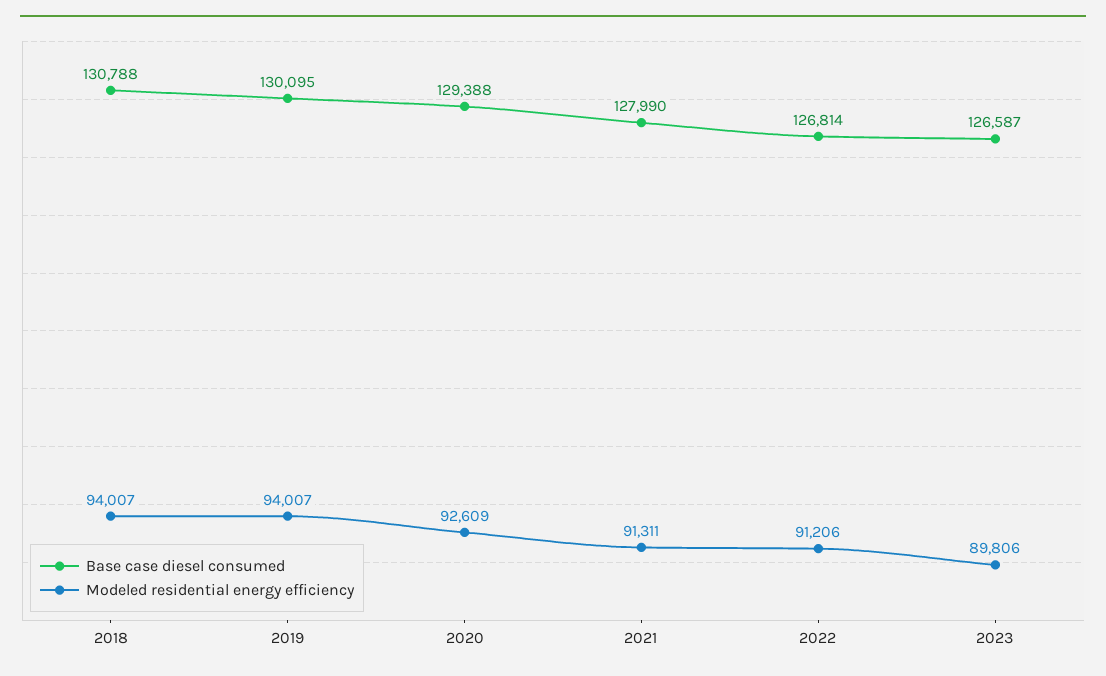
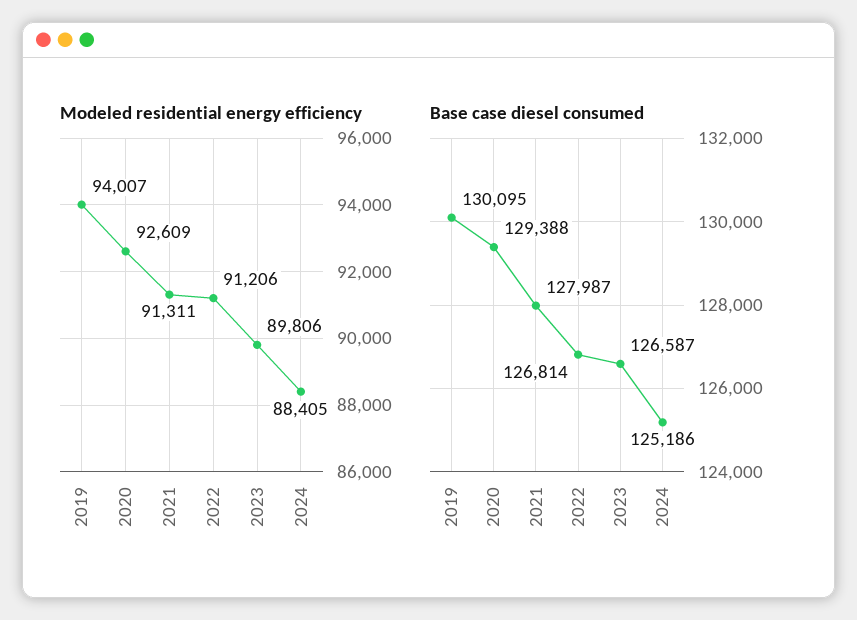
Base case diesel consumed, 2018: 130788 -> none
Modeled residential energy efficiency, 2018: 94007 -> none
Base case diesel consumed, 2021: 127990 -> 127987
Modeled residential energy efficiency, 2024: none -> 88405
Base case diesel consumed, 2024: none -> 125186

